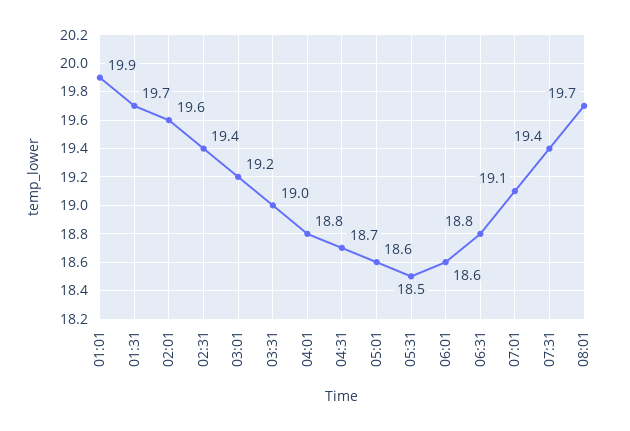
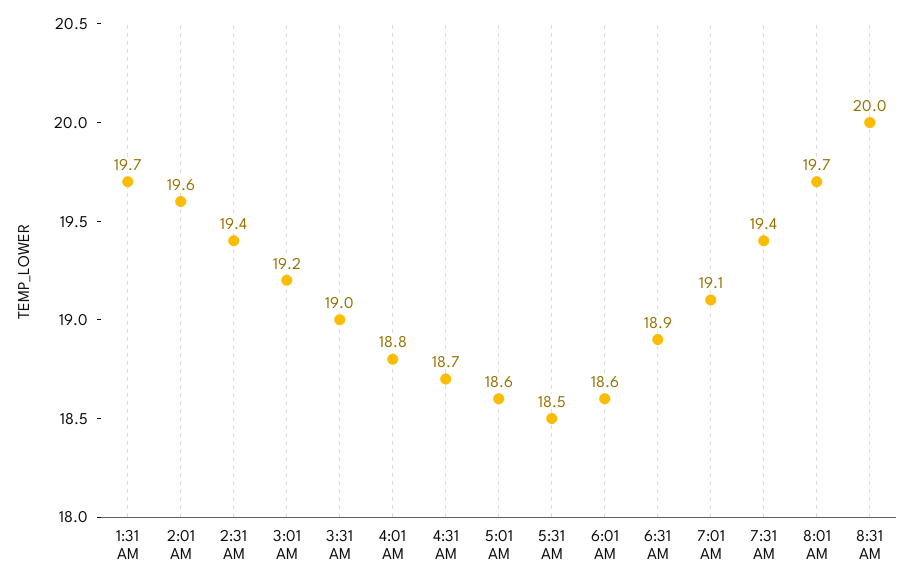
01:01: 19.9 -> none
06:31: 18.8 -> 18.9
8:31 AM: none -> 20

